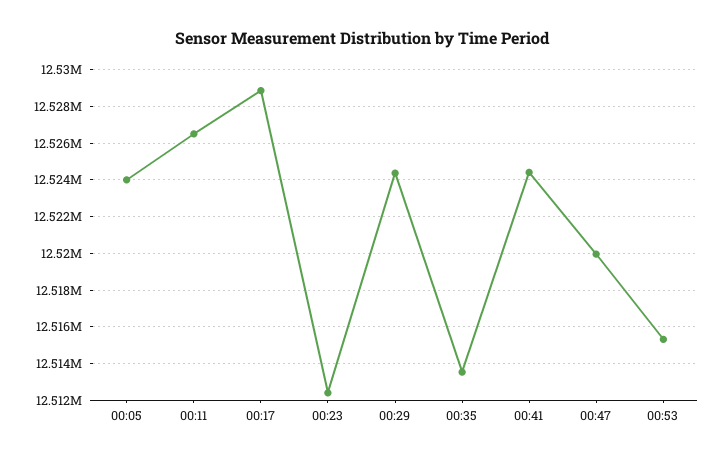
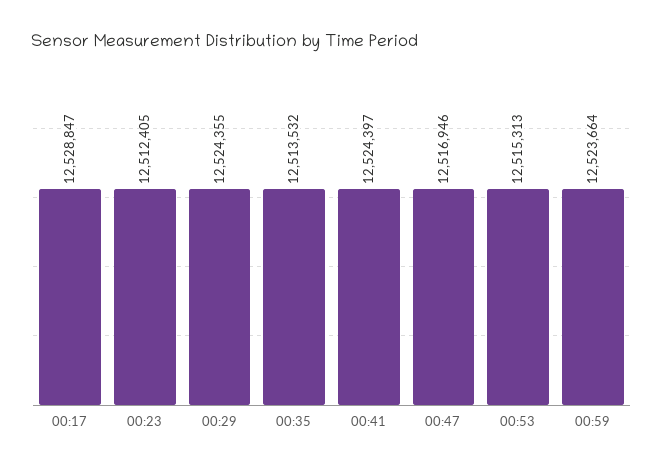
00:05: 12524000 -> none
00:11: 12526500 -> none
00:47: 12520000 -> 12516946
00:59: none -> 12523664

